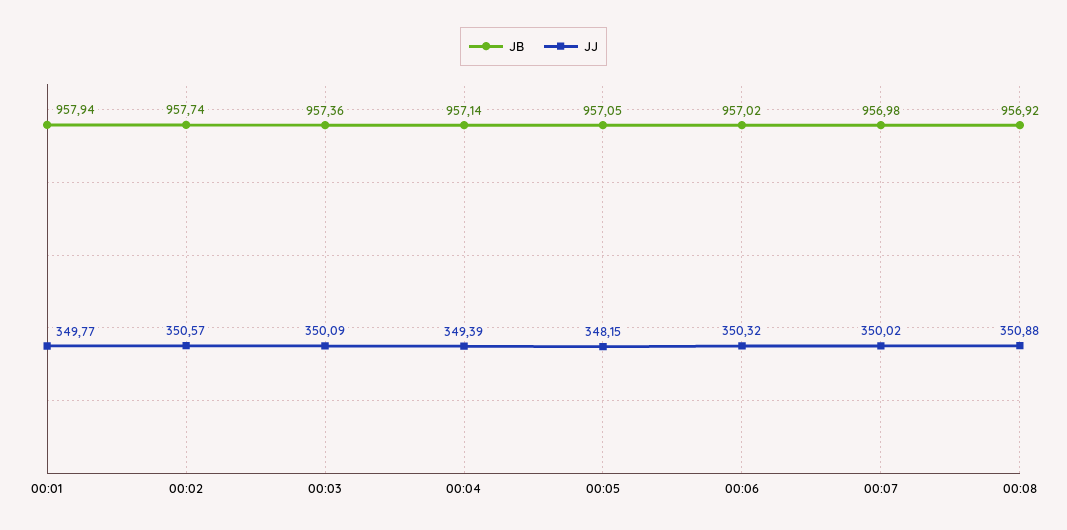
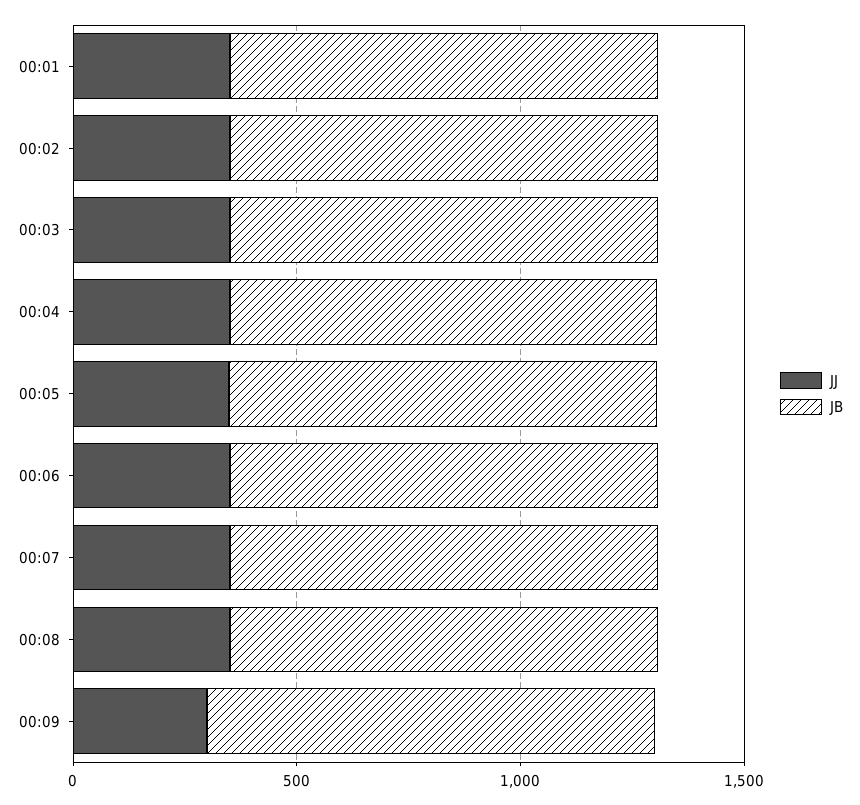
JJ, 00:09: none -> 300
JB, 00:09: none -> 1000

